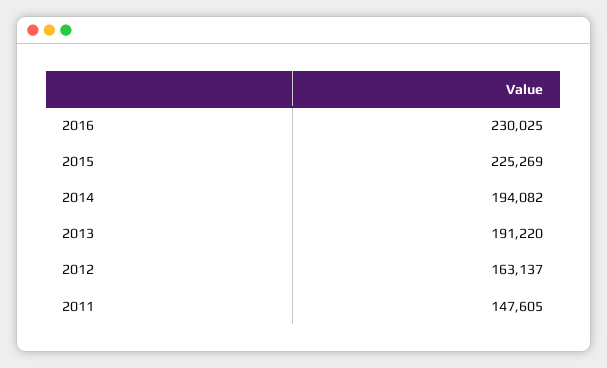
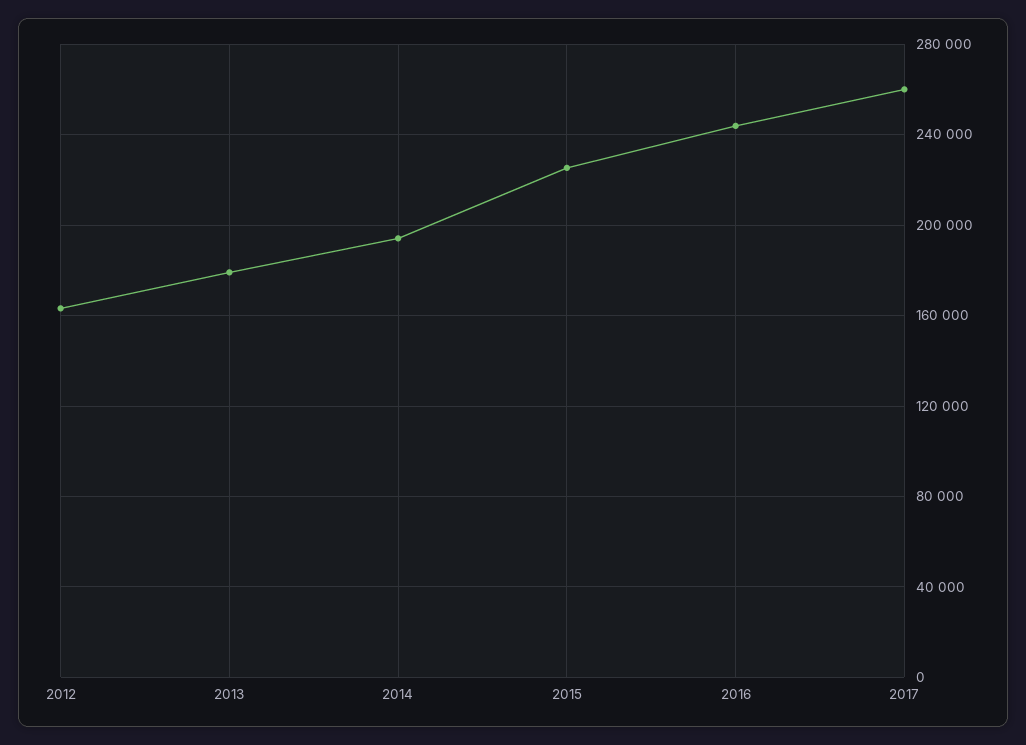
2016: 230025 -> 245000
2013: 191220 -> 180000
2011: 147605 -> none
2017: none -> 260000

